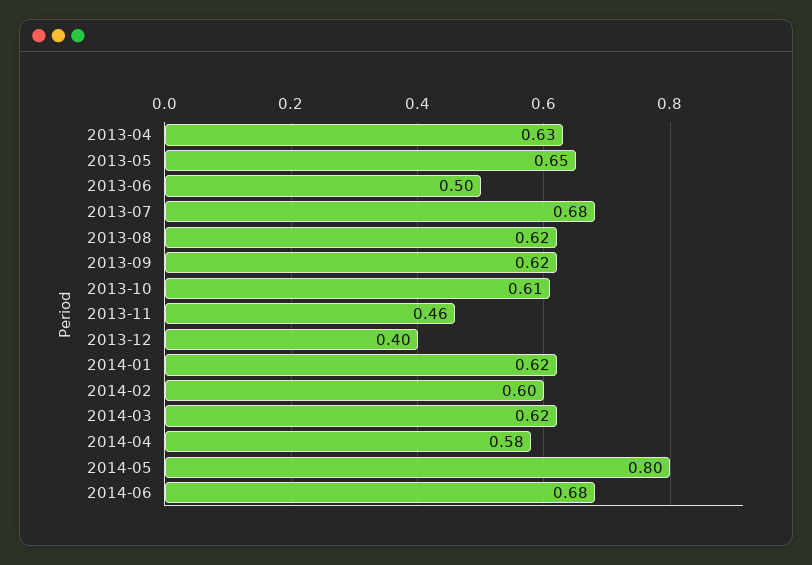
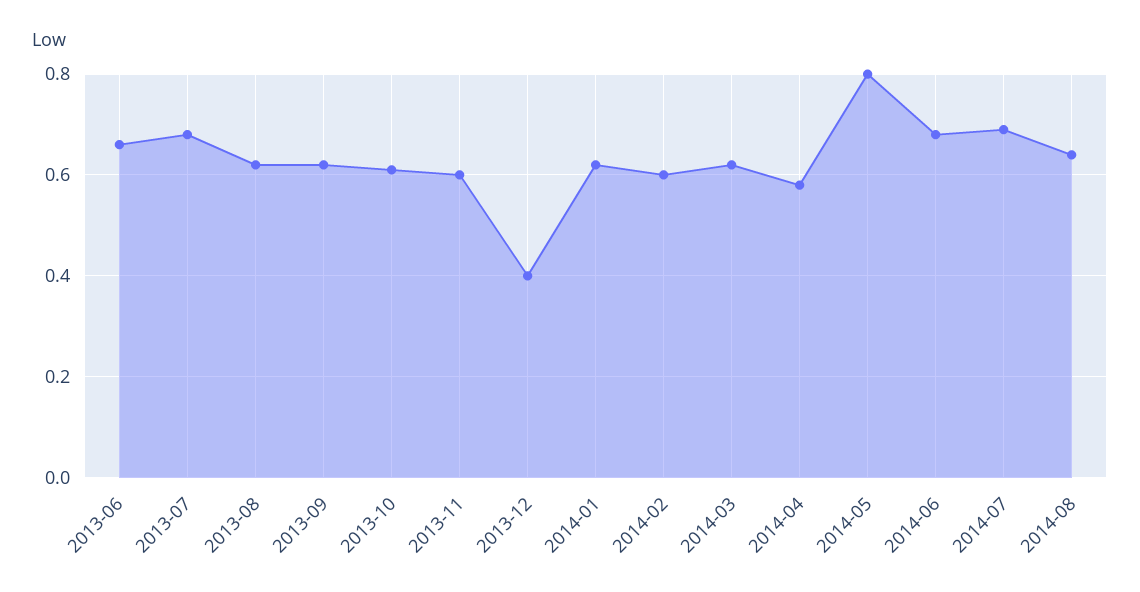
2013-04: 0.63 -> none
2013-05: 0.65 -> none
2013-06: 0.5 -> 0.65
2013-11: 0.46 -> 0.6
2014-07: none -> 0.7
2014-08: none -> 0.65

